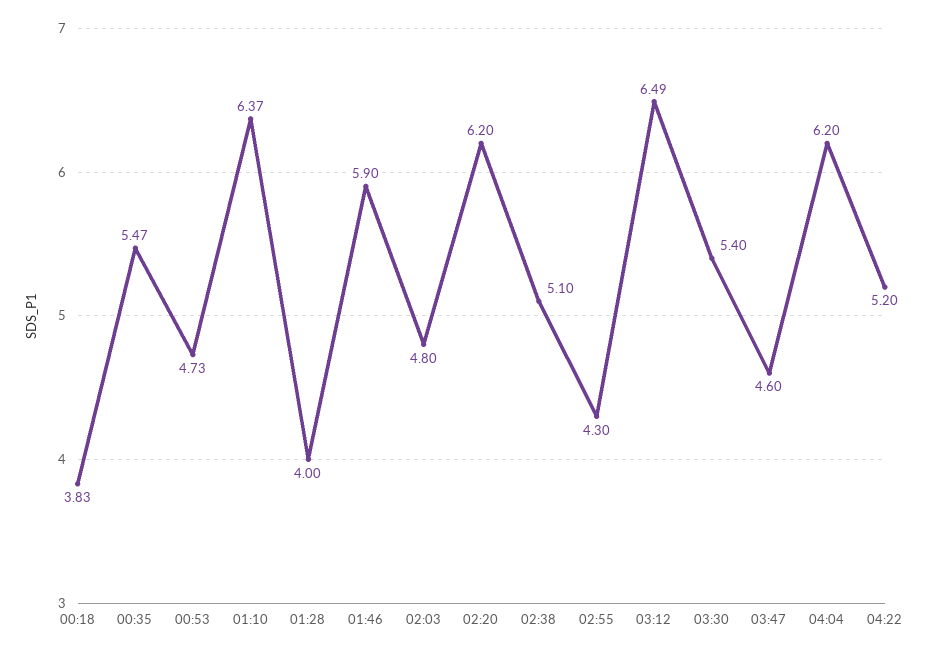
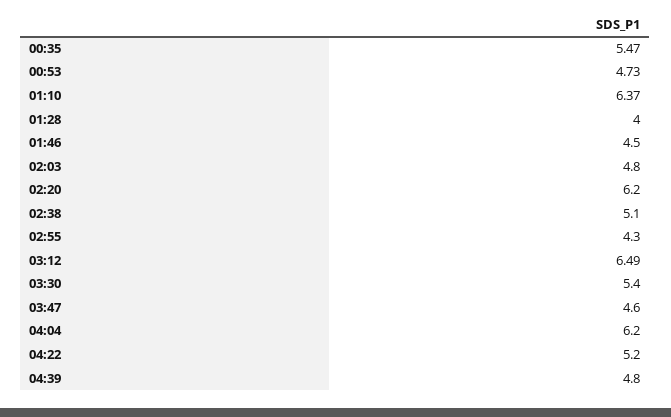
00:18: 3.83 -> none
01:46: 5.9 -> 4.5
04:39: none -> 4.8

